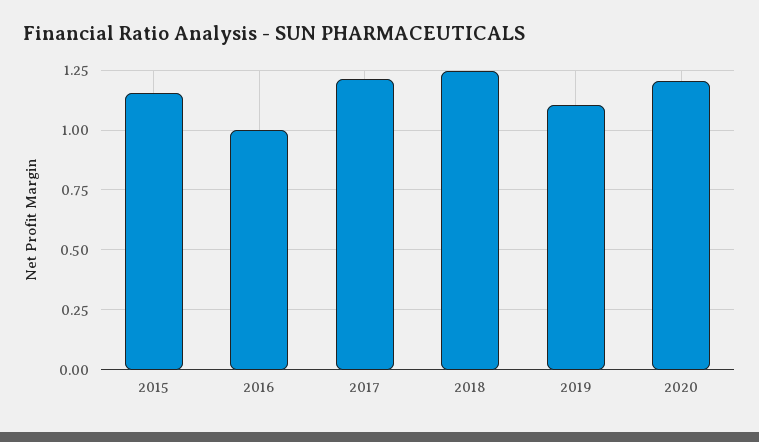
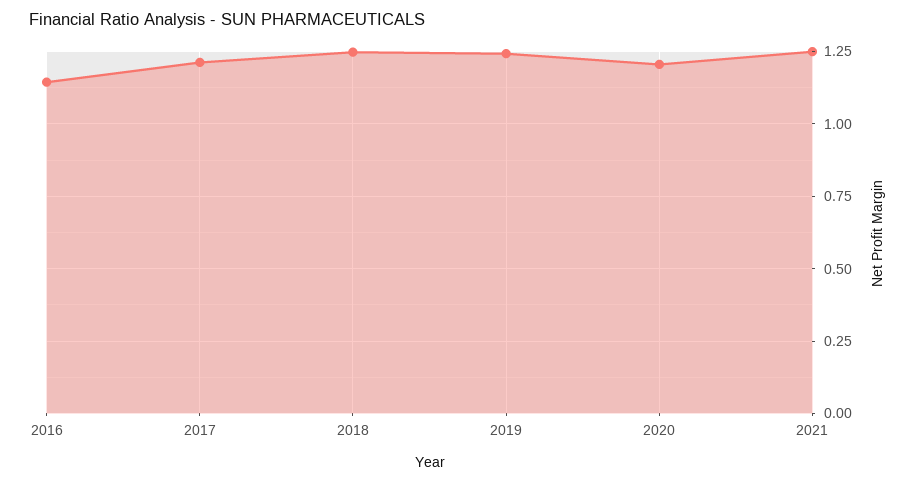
2015: 1.15 -> none
2016: 1 -> 1.15
2019: 1.1 -> 1.25
2021: none -> 1.25

